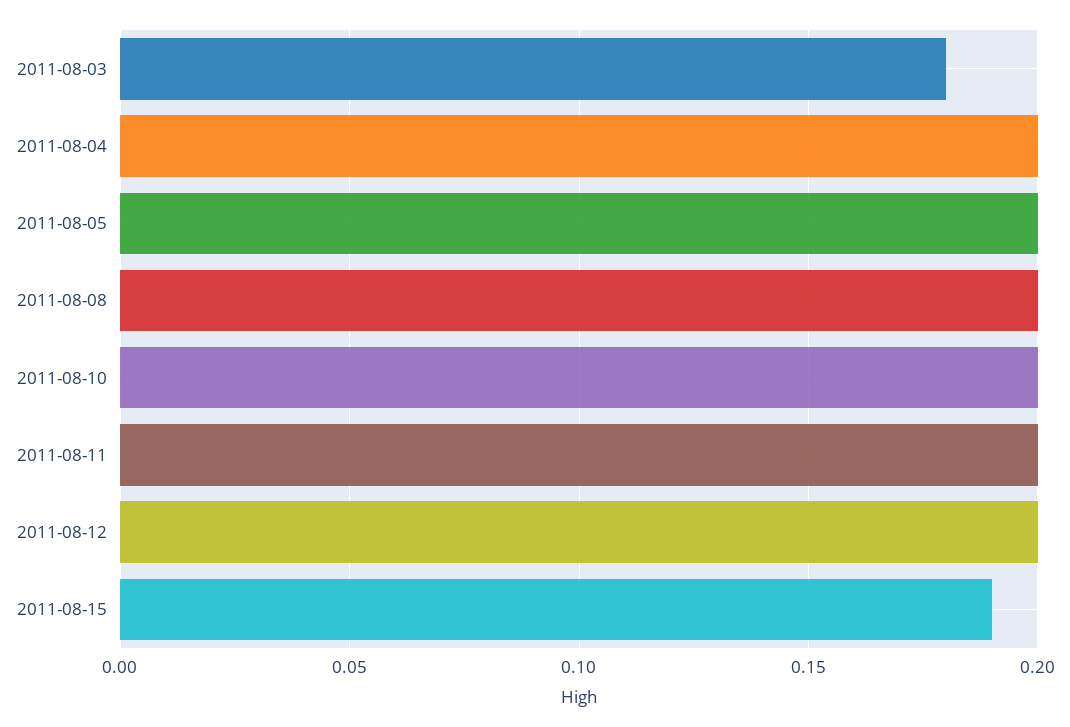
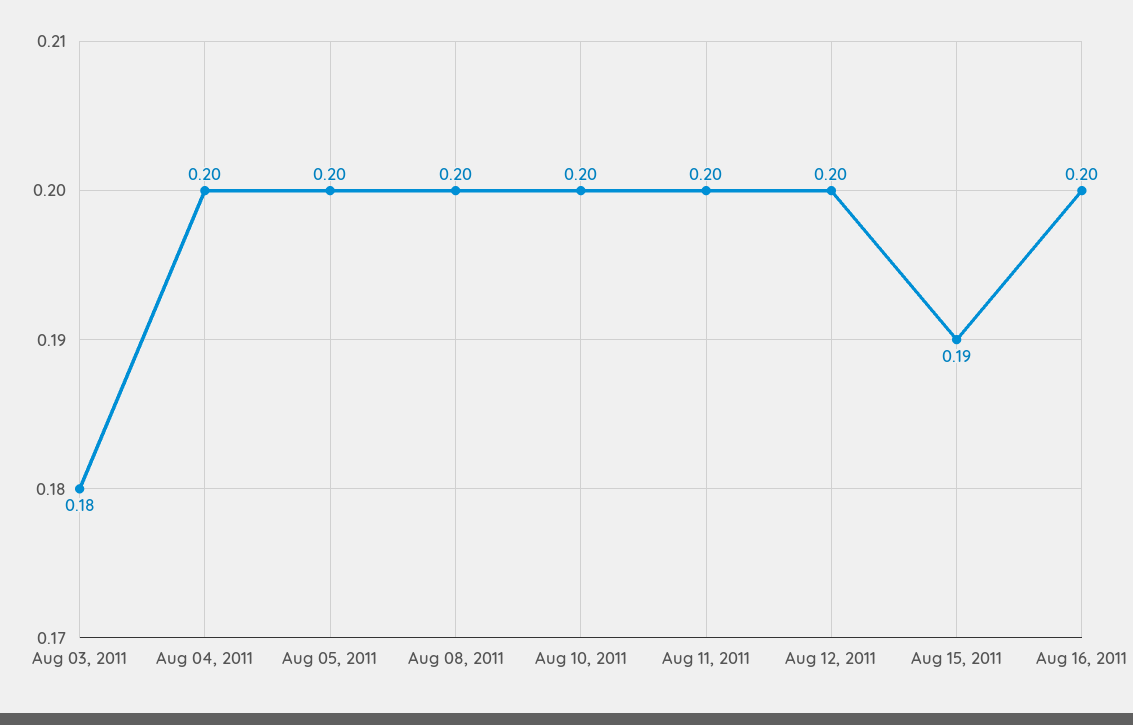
Aug 16, 2011: none -> 0.2

